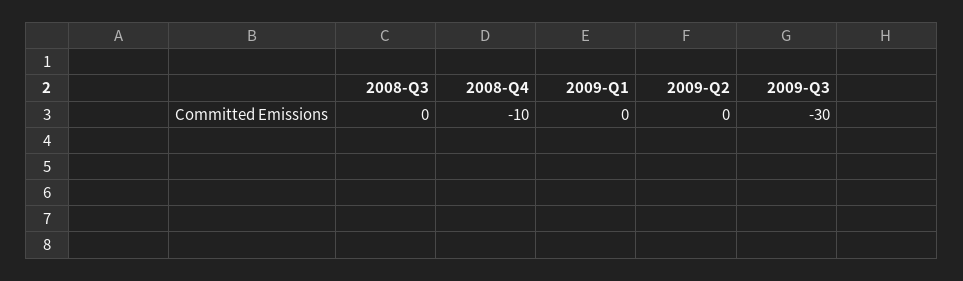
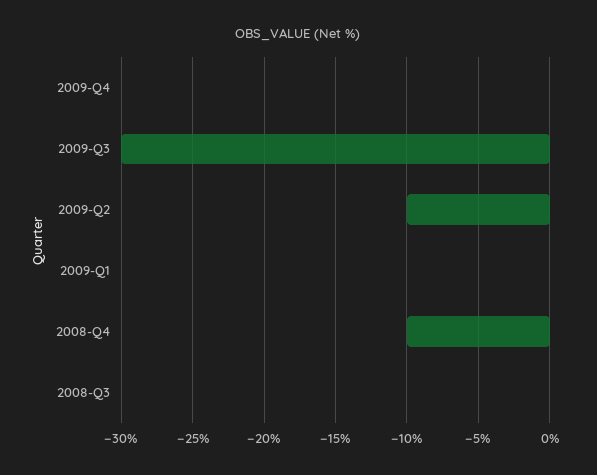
2009-Q2: 0 -> -10
2009-Q4: none -> 0

